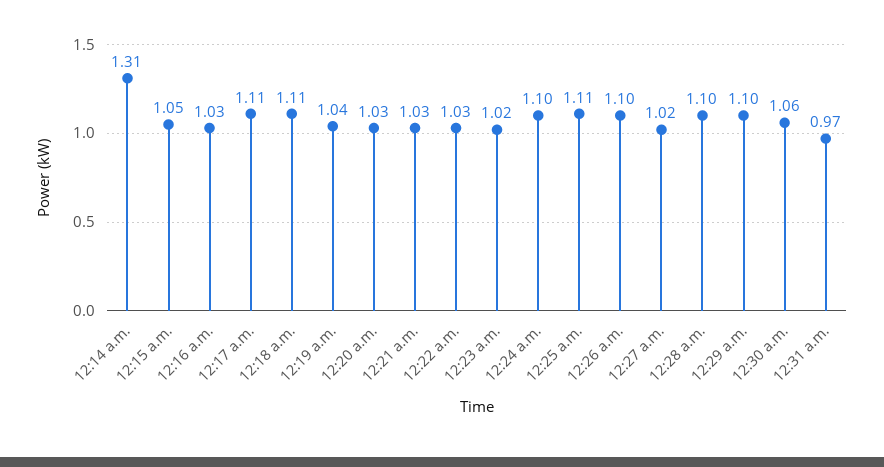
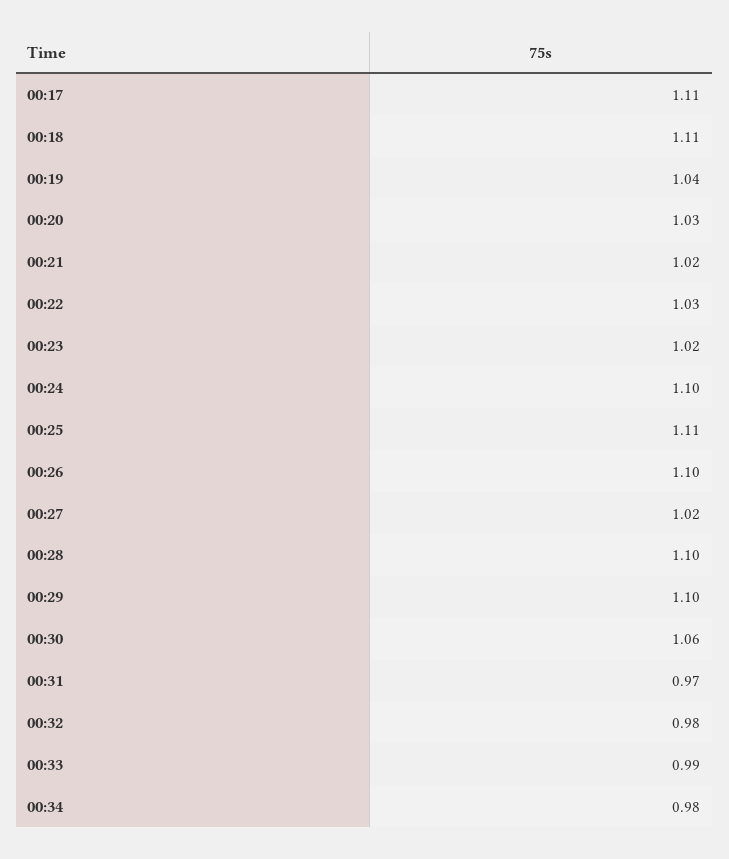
12:14 a.m.: 1.31 -> none
12:15 a.m.: 1.05 -> none
12:16 a.m.: 1.03 -> none
12:21 a.m.: 1.03 -> 1.02
00:32: none -> 0.98
00:33: none -> 0.99
00:34: none -> 0.98

